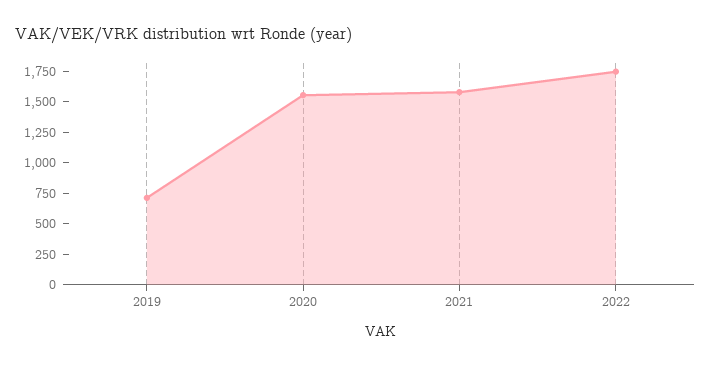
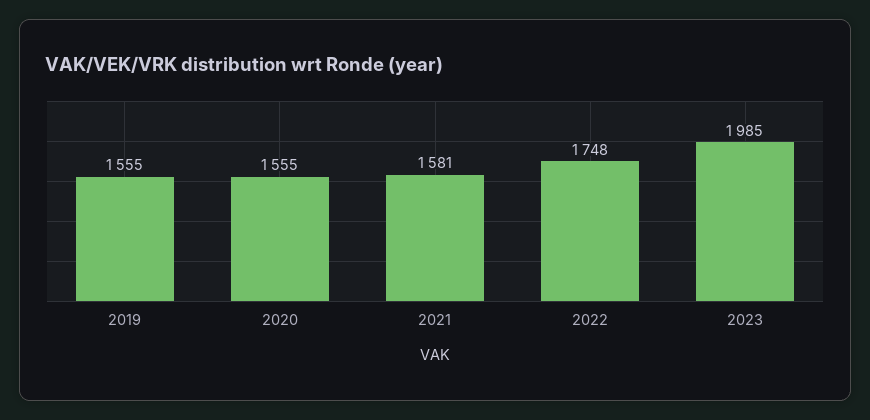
2019: 750 -> 1555
2023: none -> 1985

